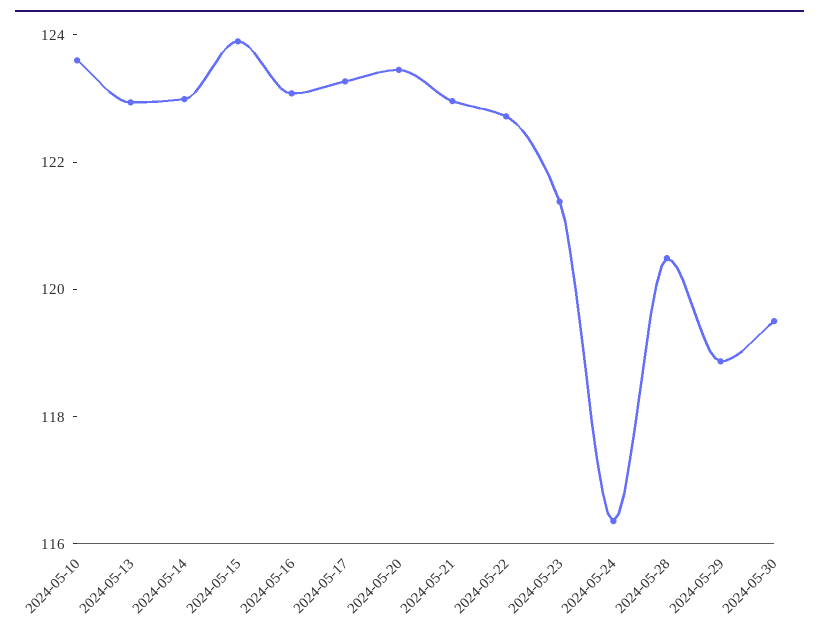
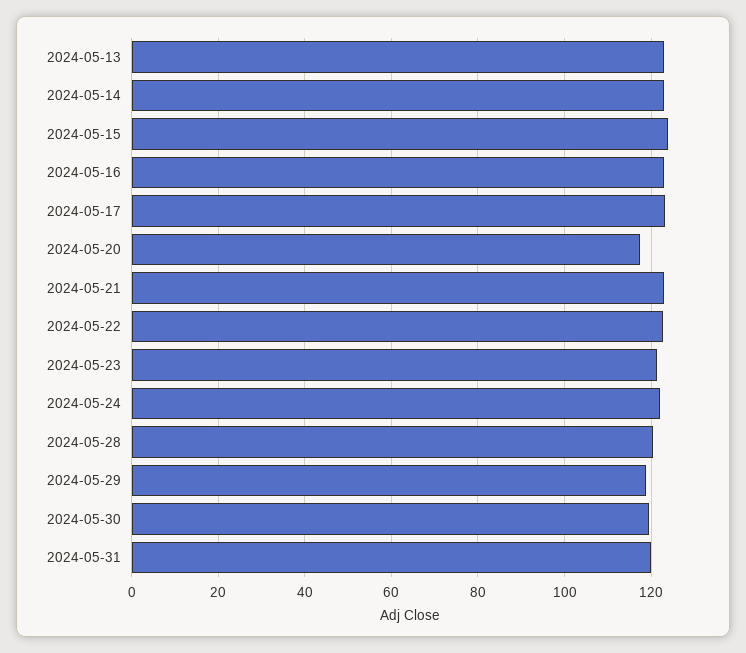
2024-05-10: 123.5 -> none
2024-05-20: 123.5 -> 118
2024-05-24: 116.5 -> 122
2024-05-31: none -> 120

